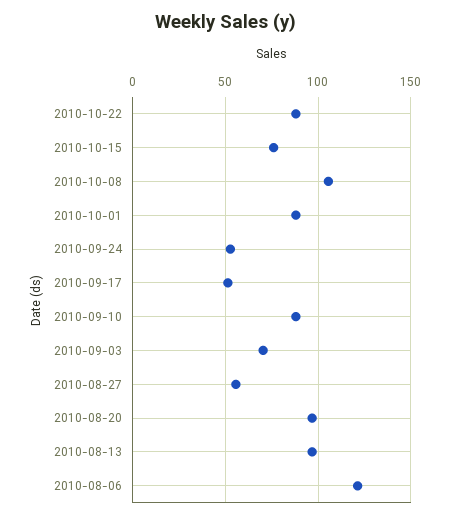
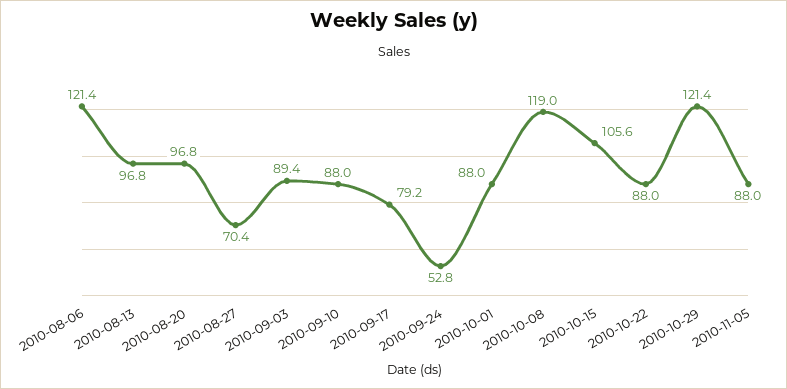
2010-10-15: 75 -> 105.6
2010-10-08: 105 -> 119
2010-09-17: 50 -> 79.2
2010-09-03: 70 -> 89.4
2010-08-27: 55 -> 70.4
2010-10-29: none -> 121.4
2010-11-05: none -> 88

